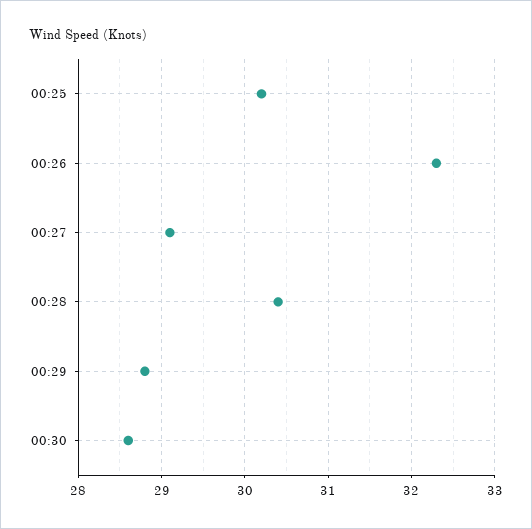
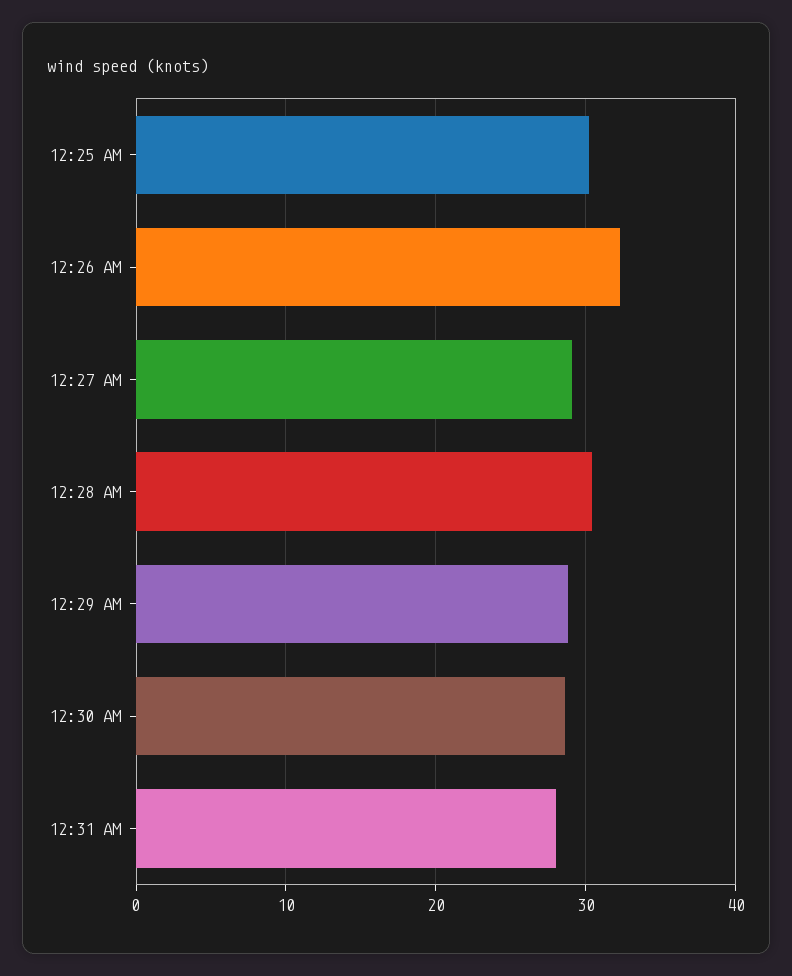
12:31 AM: none -> 28

